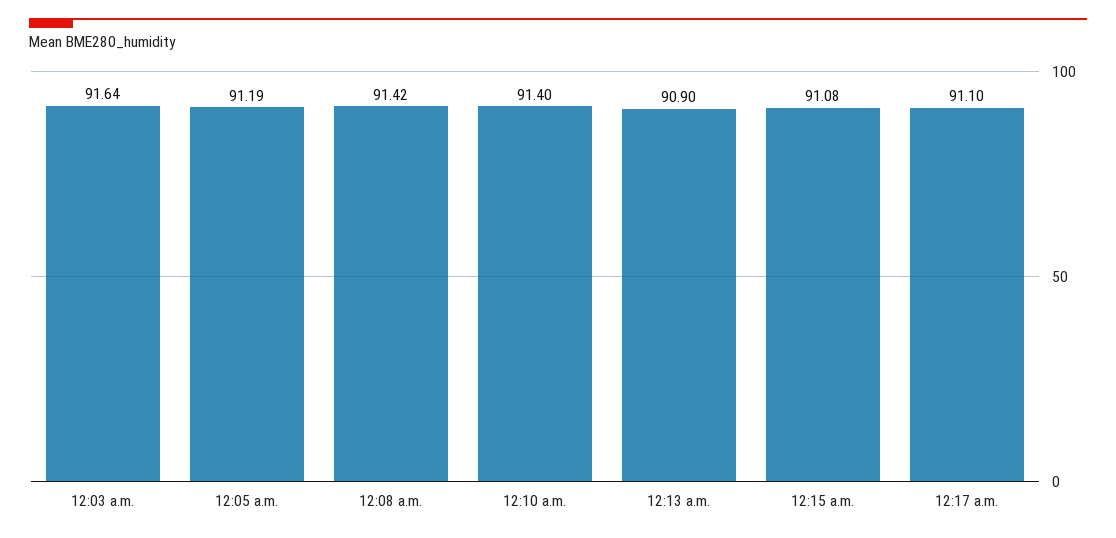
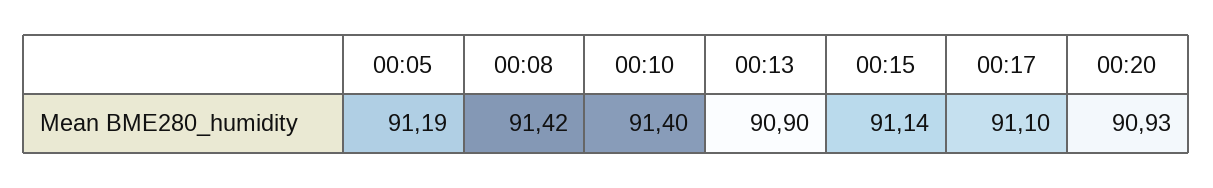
12:03 a.m.: 91.64 -> none
12:15 a.m.: 91.08 -> 91.14
00:20: none -> 90.93

